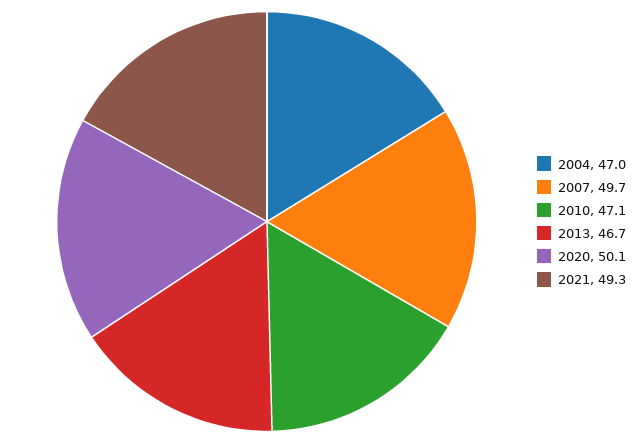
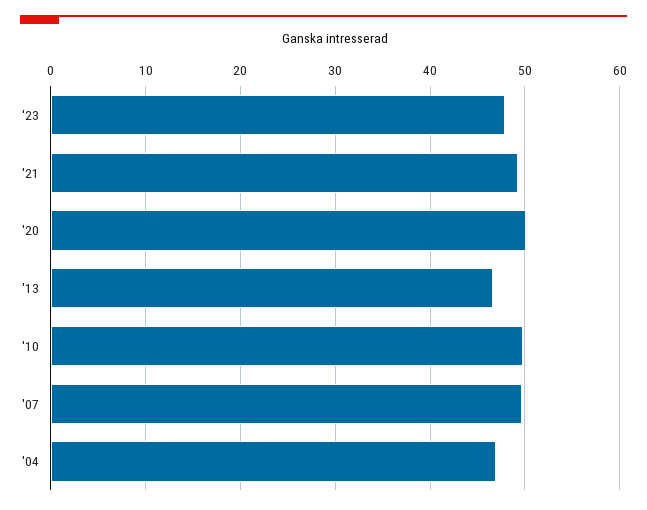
2010: 47.1 -> 50
'23: none -> 48

